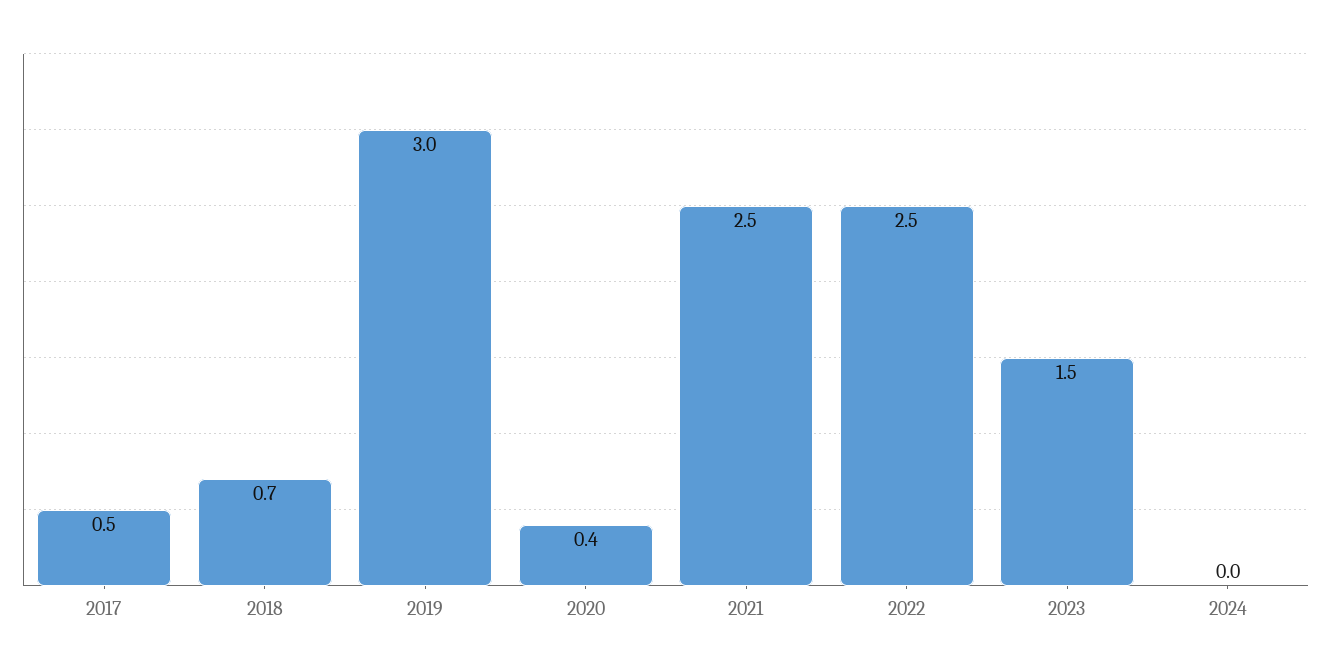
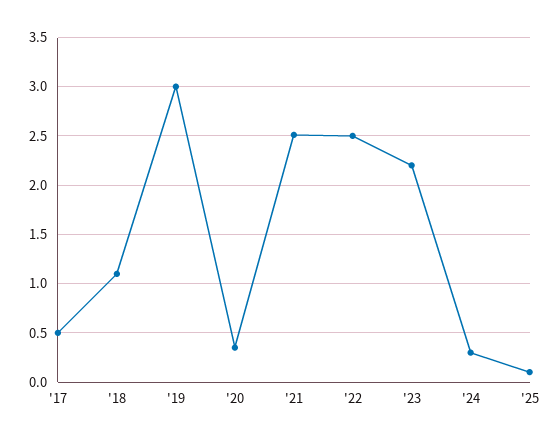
2018: 0.7 -> 1.1
2023: 1.5 -> 2.2
2024: 0 -> 0.3
'25: none -> 0.1

